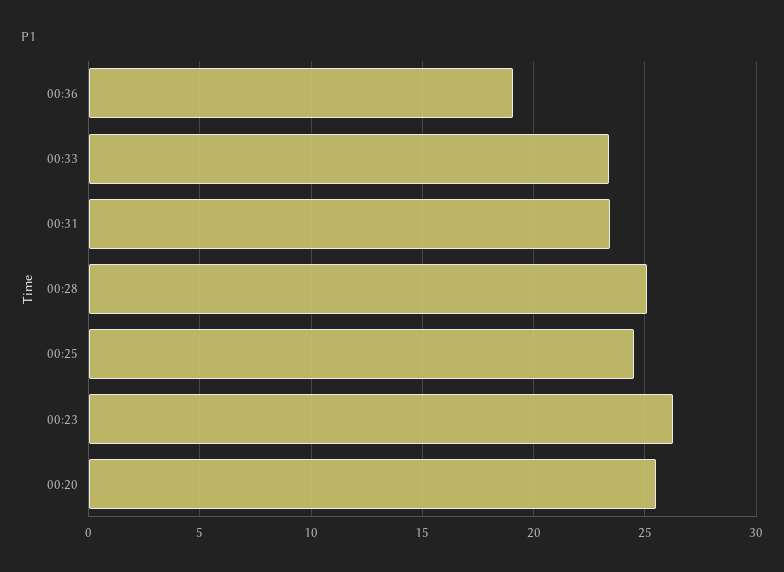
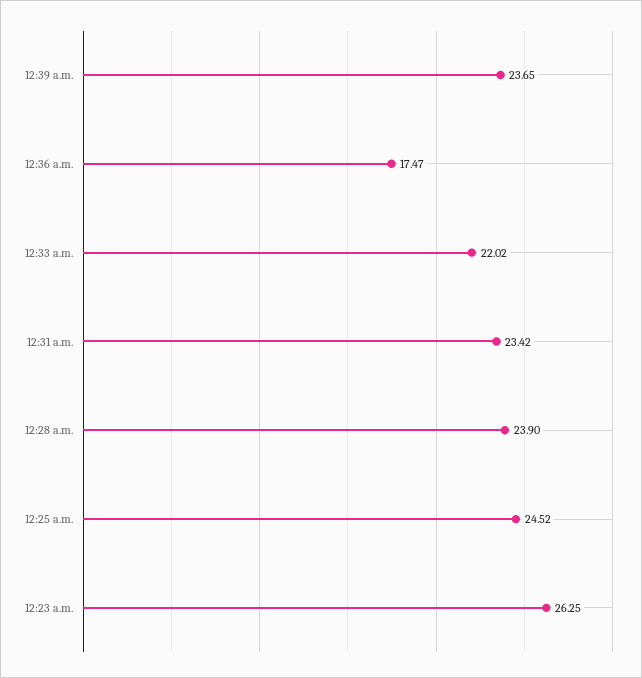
00:36: 19 -> 17.47
00:33: 23.5 -> 22.02
00:28: 25 -> 23.9
00:20: 25.5 -> none
12:39 a.m.: none -> 23.65

